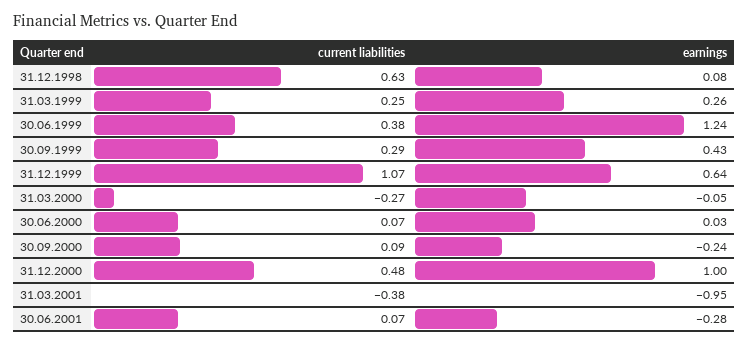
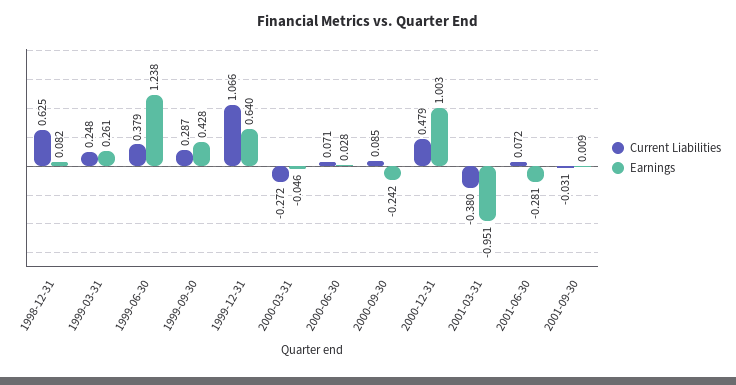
current liabilities, 2001-09-30: none -> -0.031
earnings, 2001-09-30: none -> 0.009

